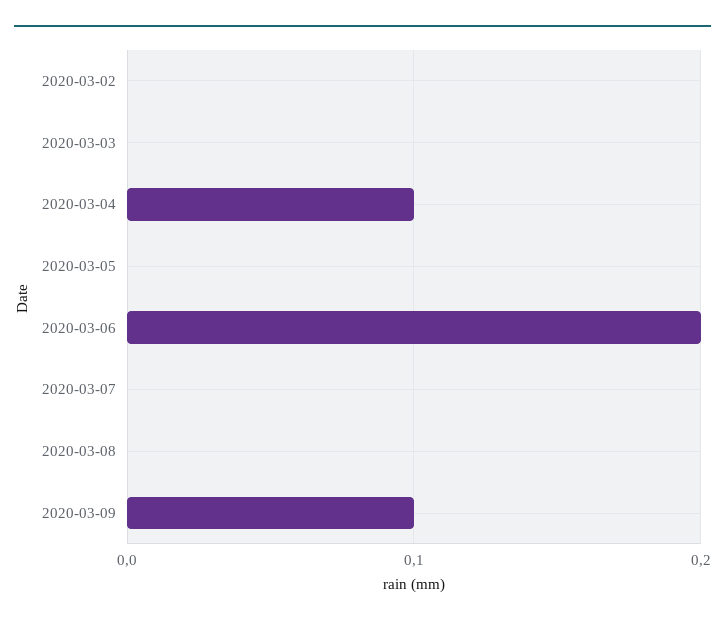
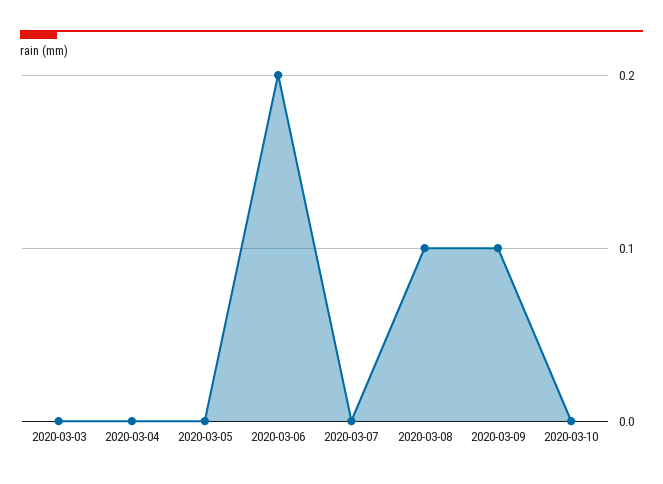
2020-03-02: 0 -> none
2020-03-04: 0.1 -> 0
2020-03-08: 0 -> 0.1
2020-03-10: none -> 0

